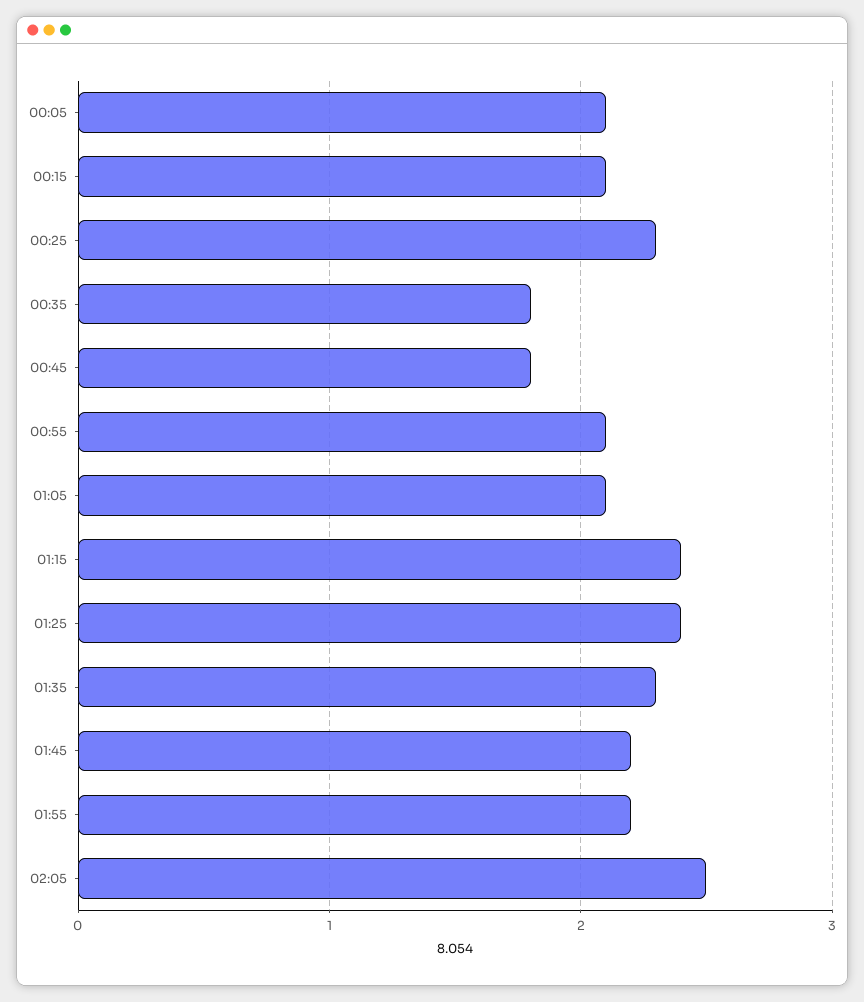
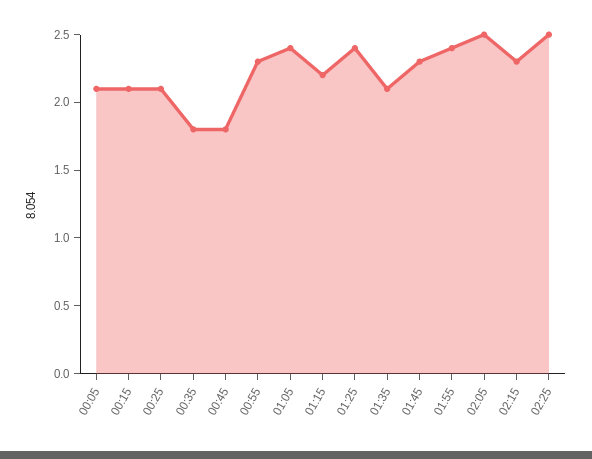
00:25: 2.3 -> 2.1
00:55: 2.1 -> 2.3
01:05: 2.1 -> 2.4
01:15: 2.4 -> 2.2
01:35: 2.3 -> 2.1
01:45: 2.2 -> 2.3
01:55: 2.2 -> 2.4
02:15: none -> 2.3
02:25: none -> 2.5

